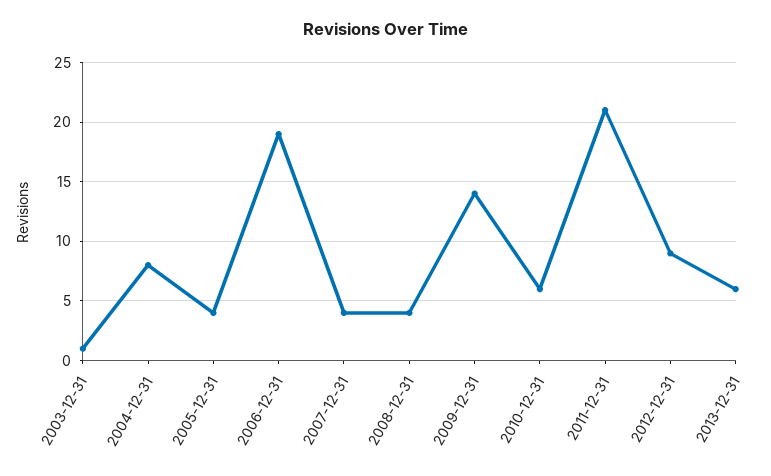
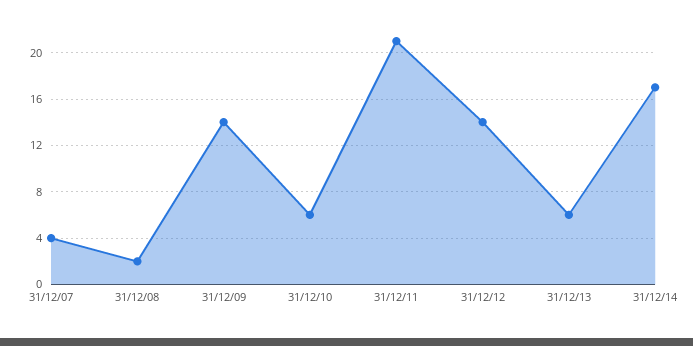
2003-12-31: 1 -> none
2004-12-31: 8 -> none
2005-12-31: 4 -> none
2006-12-31: 19 -> none
2008-12-31: 4 -> 2
2012-12-31: 9 -> 14
31/12/14: none -> 17

